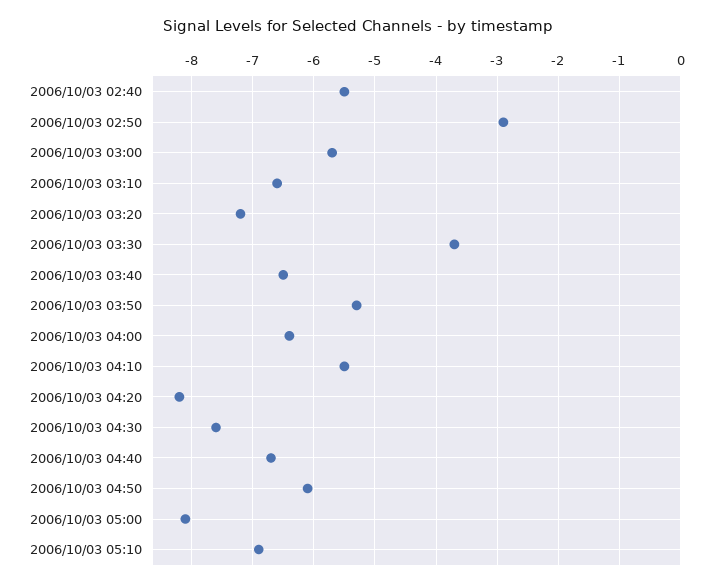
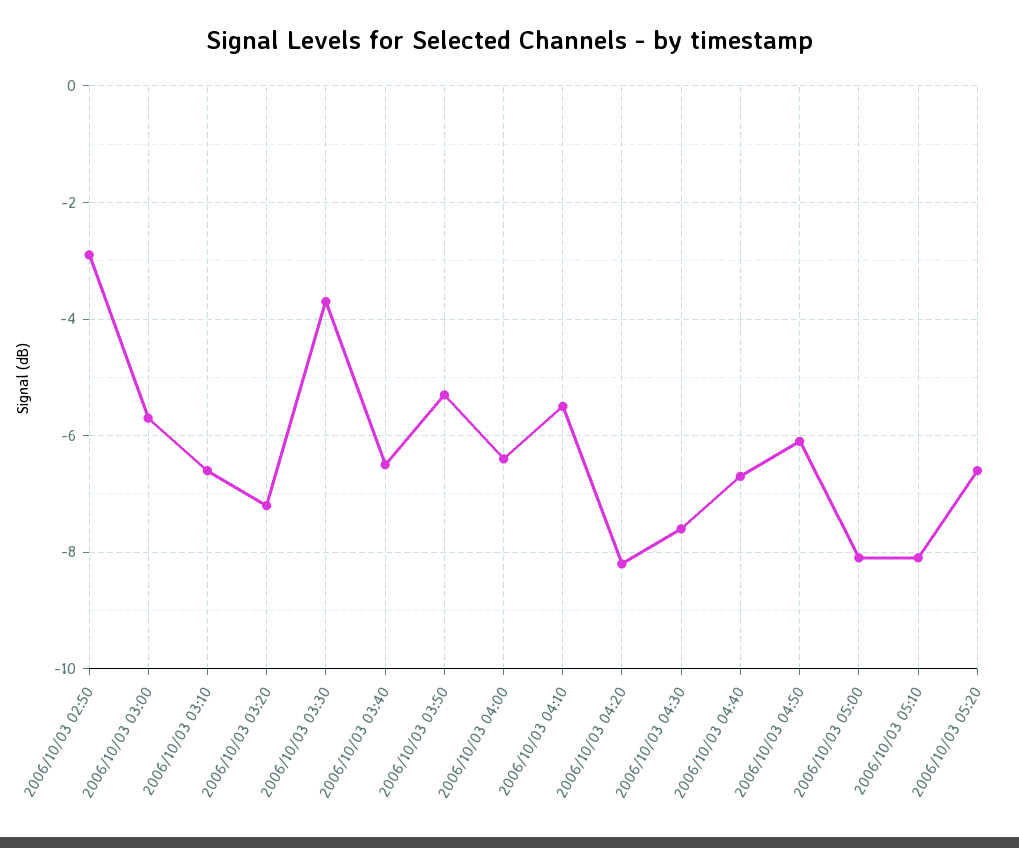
2006/10/03 02:40: -5.5 -> none
2006/10/03 05:10: -6.9 -> -8
2006/10/03 05:20: none -> -6.5

